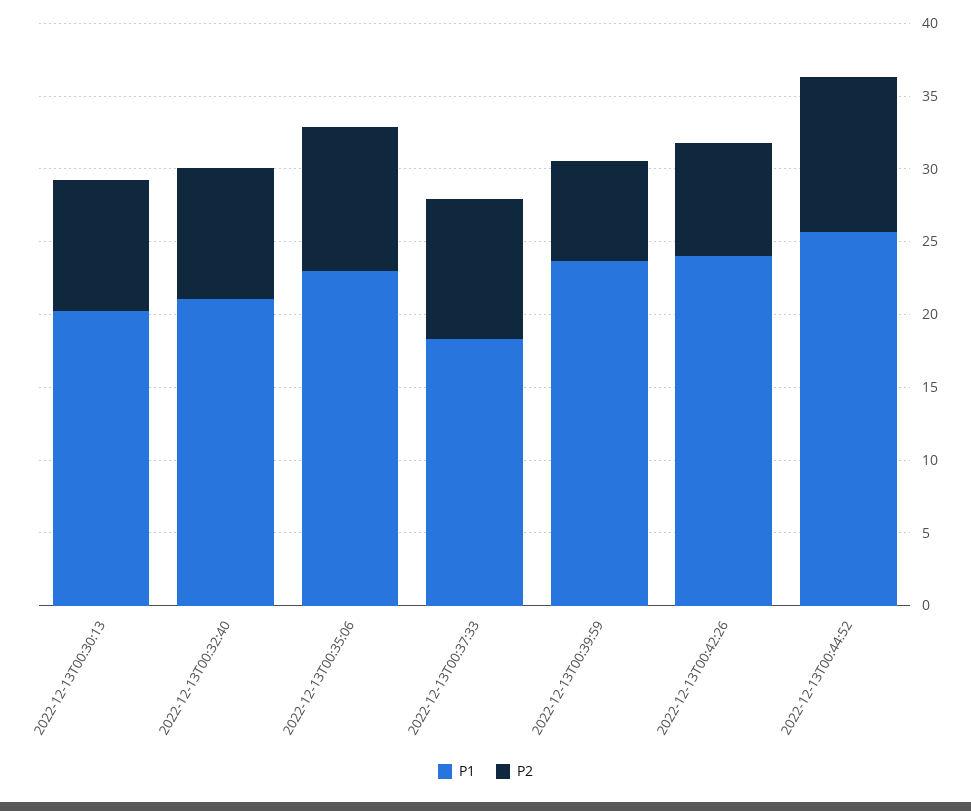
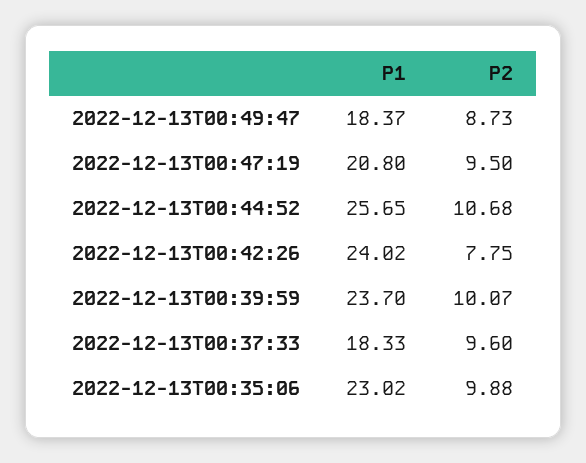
P1, 2022-12-13T00:30:13: 20 -> none
P2, 2022-12-13T00:30:13: 9 -> none
P1, 2022-12-13T00:32:40: 21 -> none
P2, 2022-12-13T00:32:40: 9 -> none
P2, 2022-12-13T00:39:59: 7 -> 10.07
P1, 2022-12-13T00:49:47: none -> 18.37
P2, 2022-12-13T00:49:47: none -> 8.73
P1, 2022-12-13T00:47:19: none -> 20.8
P2, 2022-12-13T00:47:19: none -> 9.5

